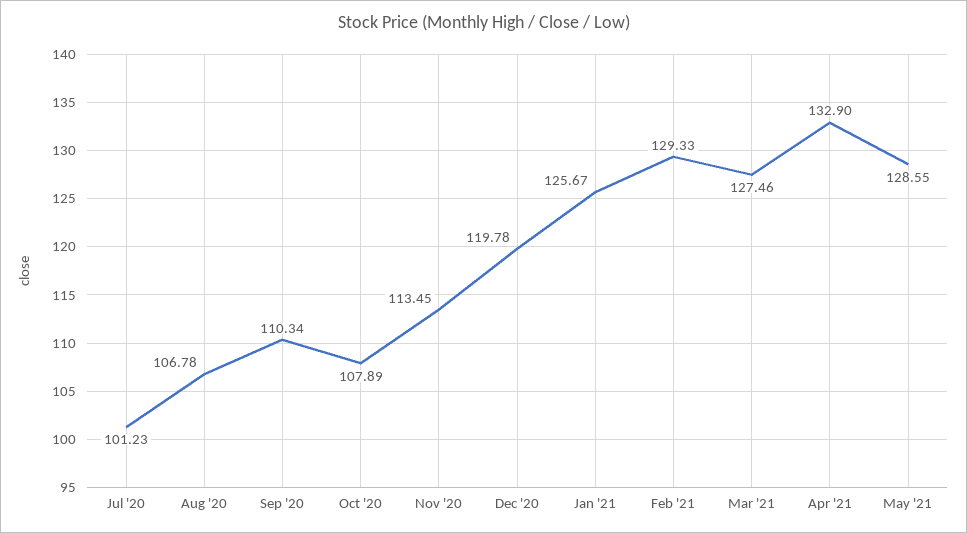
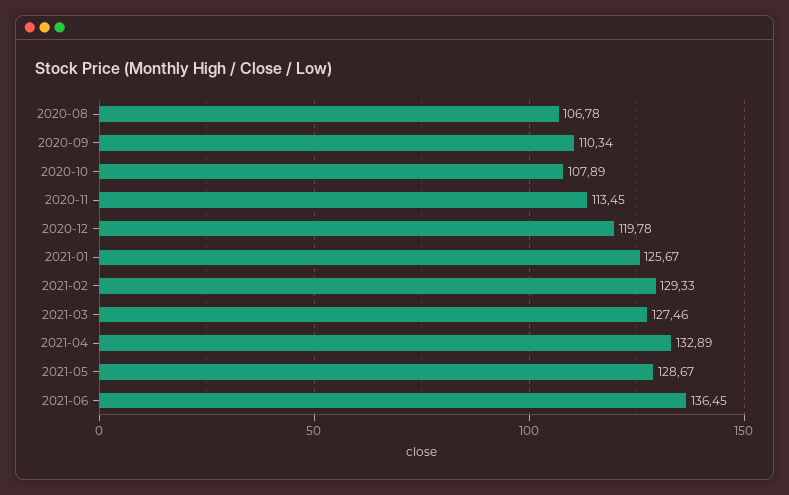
Jul '20: 101.23 -> none
Apr '21: 132.9 -> 132.89
May '21: 128.55 -> 128.67
2021-06: none -> 136.45

